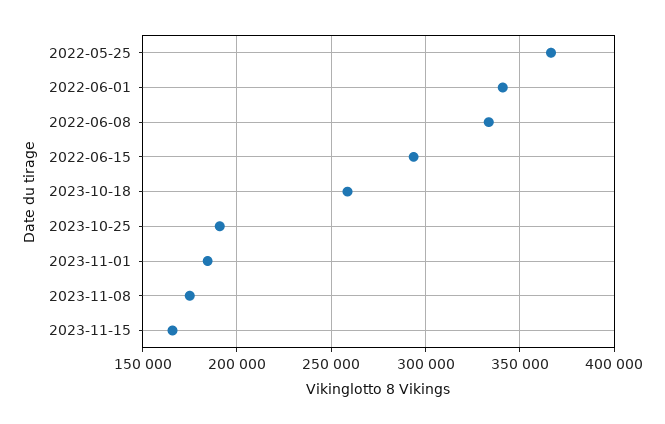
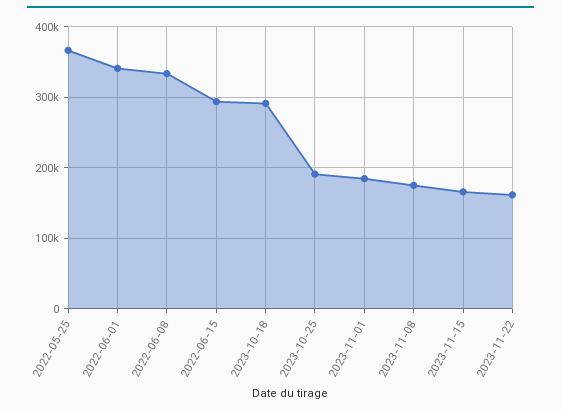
2023-10-18: 260000 -> 290000
2023-11-22: none -> 160000

